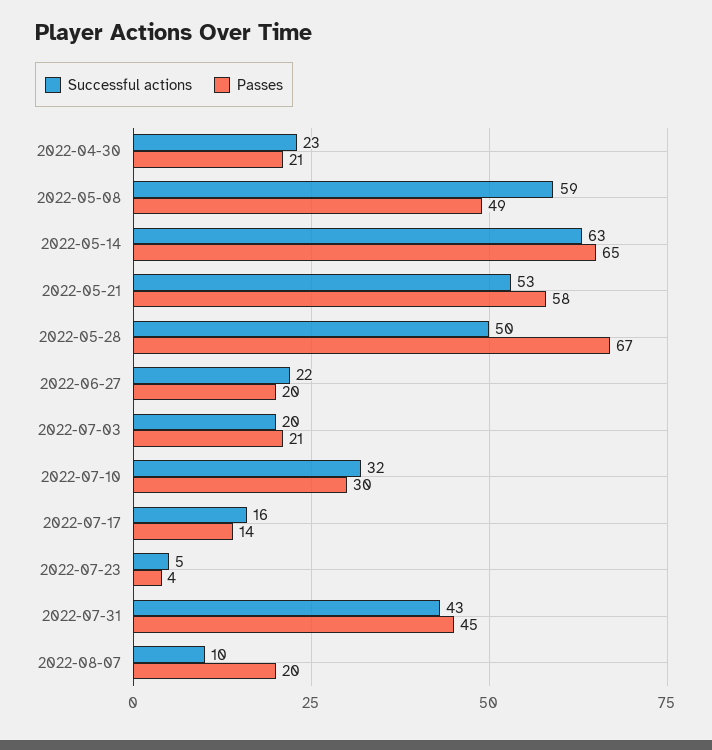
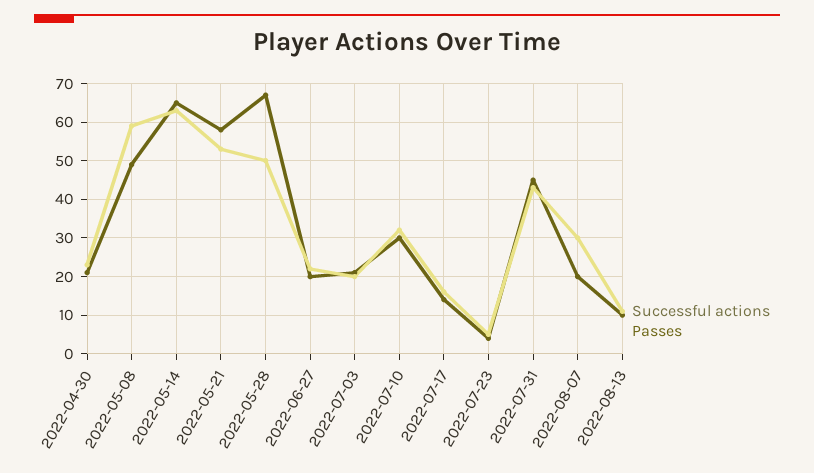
Successful actions, 2022-08-07: 10 -> 30
Successful actions, 2022-08-13: none -> 10
Passes, 2022-08-13: none -> 10

